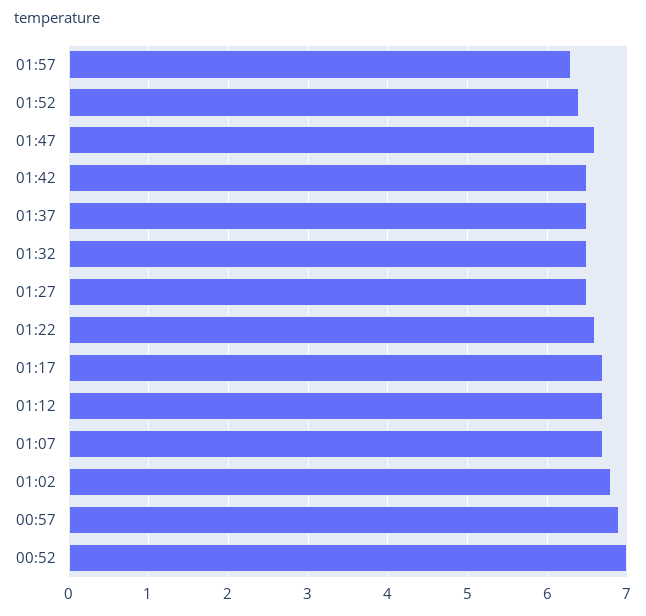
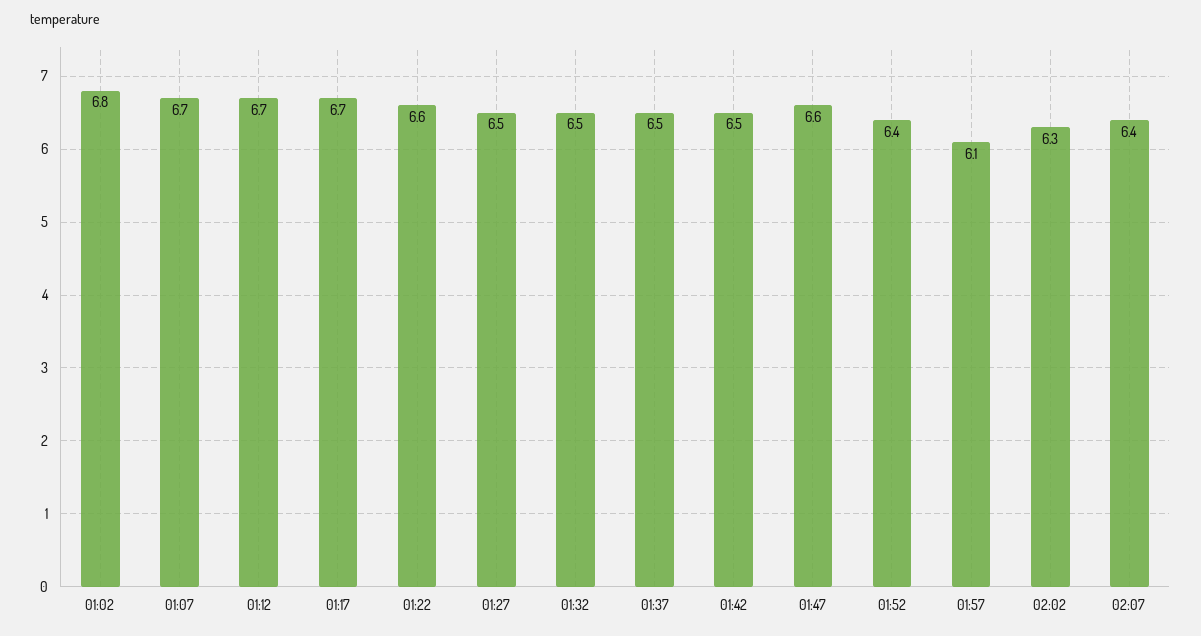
01:57: 6.3 -> 6.1
00:57: 6.9 -> none
00:52: 7 -> none
02:02: none -> 6.3
02:07: none -> 6.4

